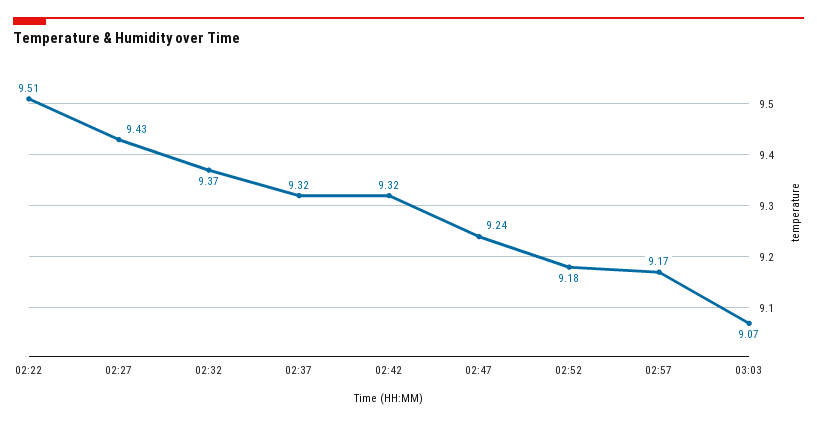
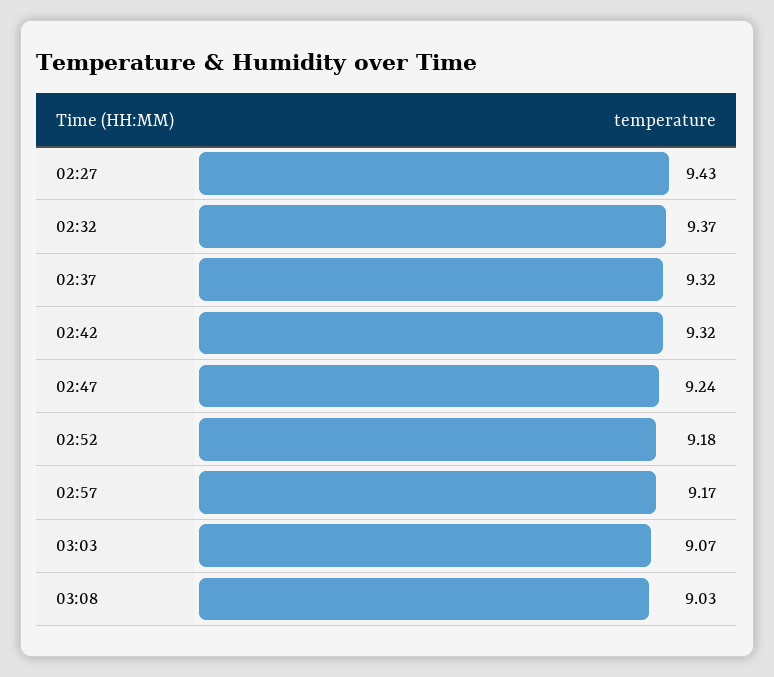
02:22: 9.51 -> none
03:08: none -> 9.03

